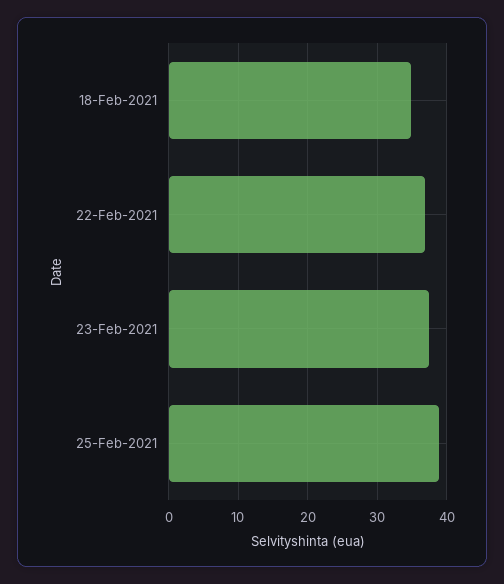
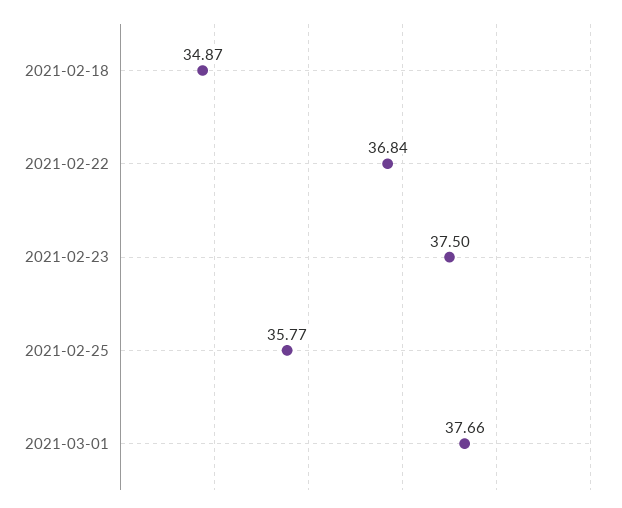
25-Feb-2021: 39 -> 35.77
2021-03-01: none -> 37.66

